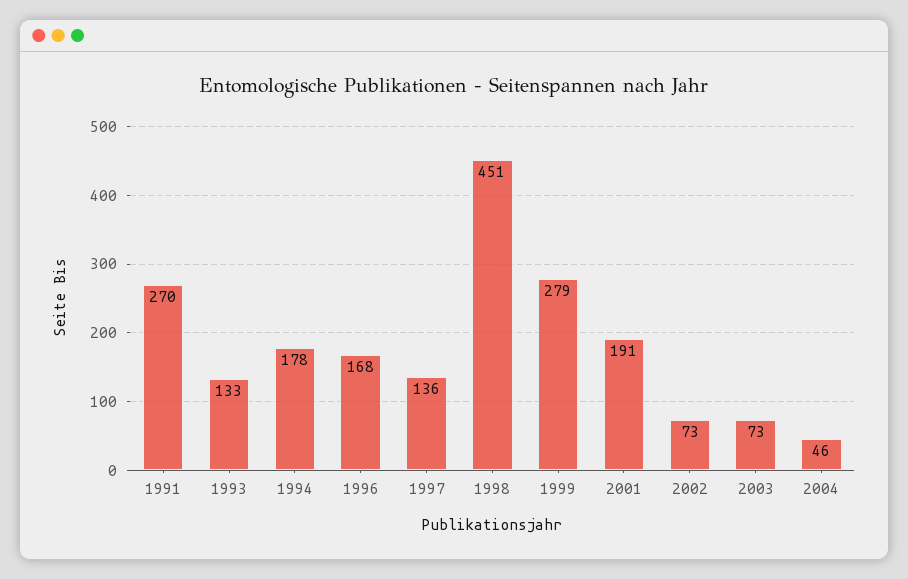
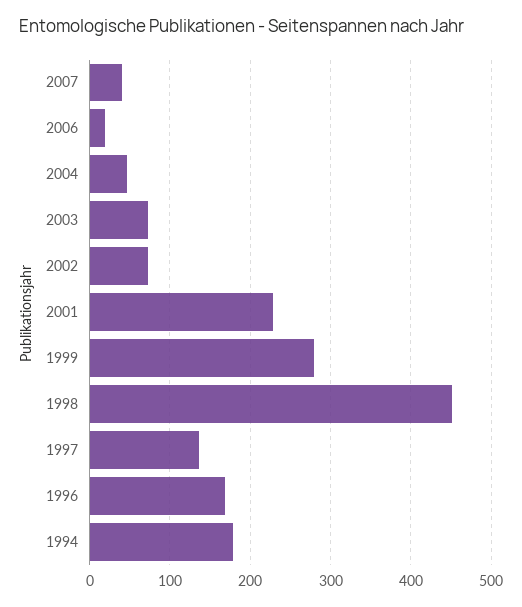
1991: 270 -> none
1993: 133 -> none
2001: 191 -> 230
2007: none -> 40
2006: none -> 20

